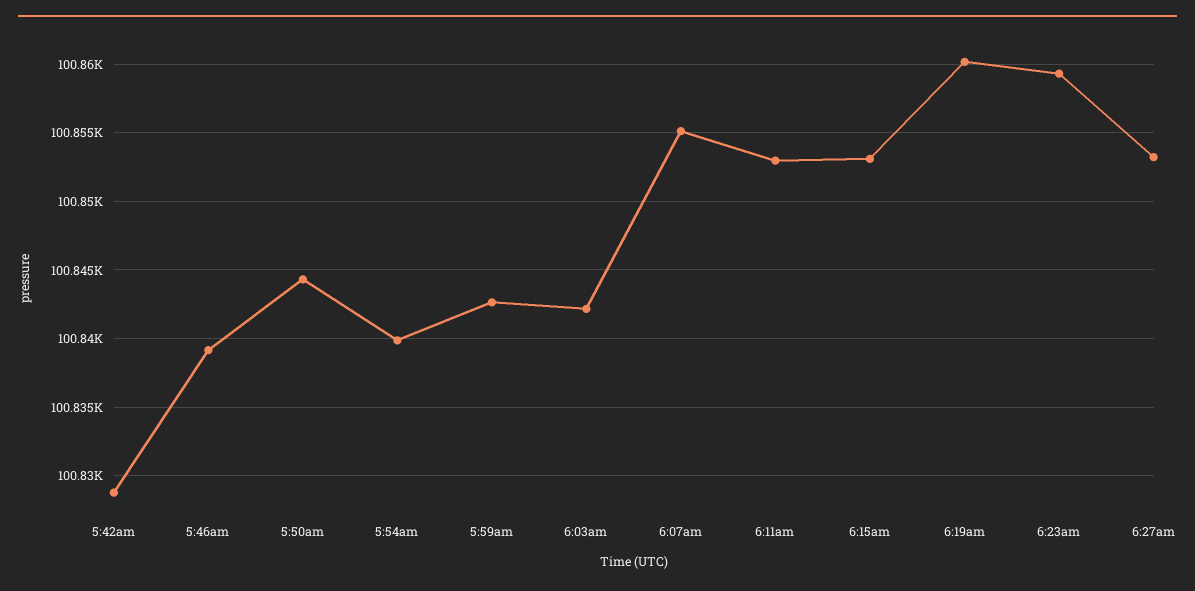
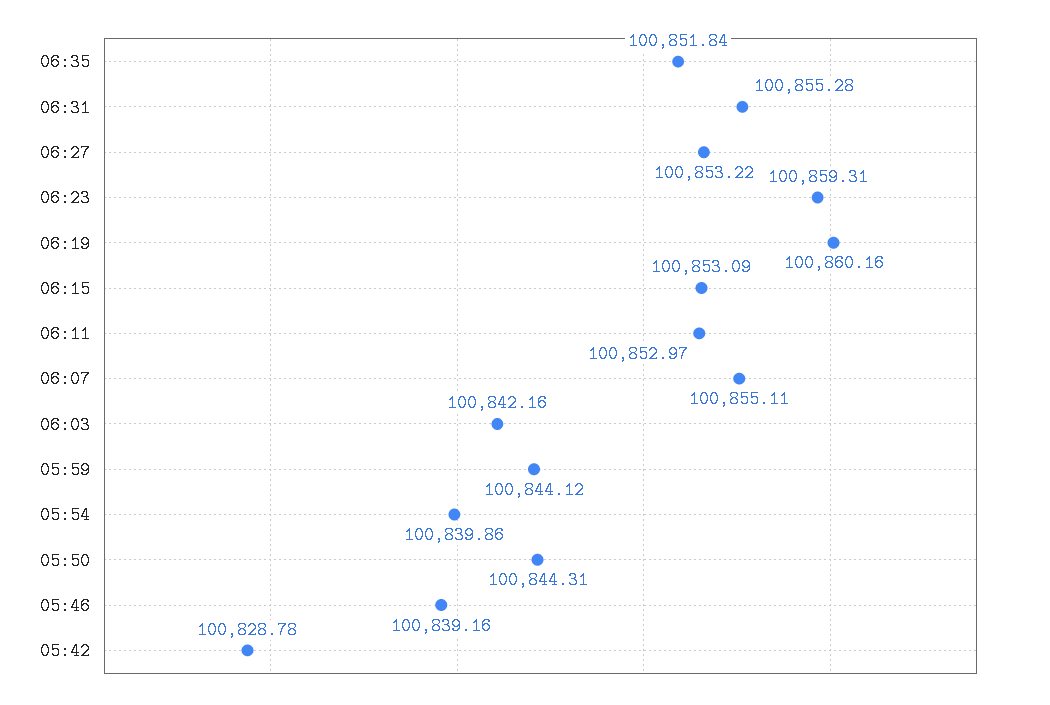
5:59am: 100842.5 -> 100844.12
06:35: none -> 100851.84
06:31: none -> 100855.28

